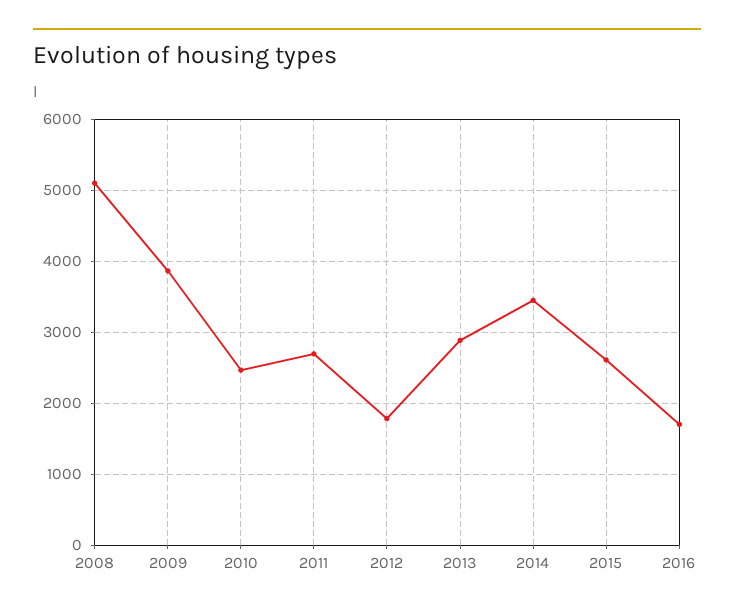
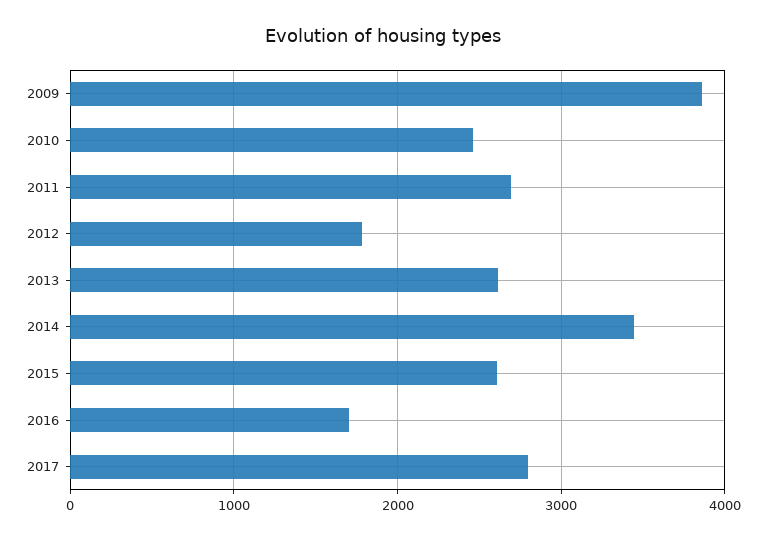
2008: 5100 -> none
2013: 2900 -> 2600
2017: none -> 2800

